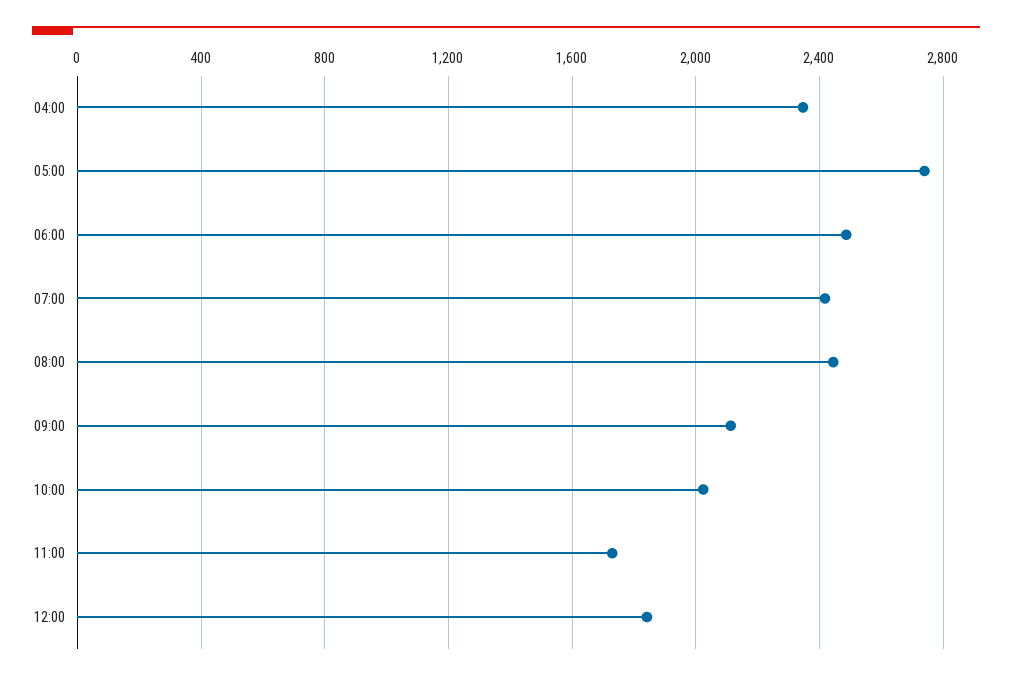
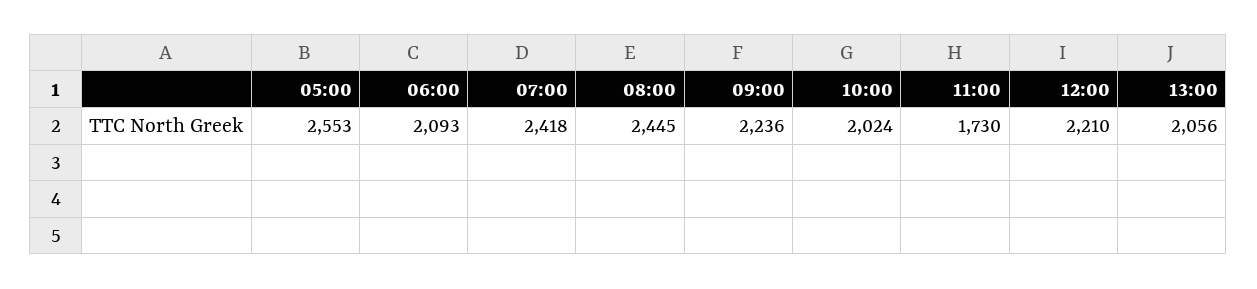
04:00: 2350 -> none
05:00: 2750 -> 2553
06:00: 2500 -> 2093
09:00: 2100 -> 2236
12:00: 1850 -> 2210
13:00: none -> 2056

